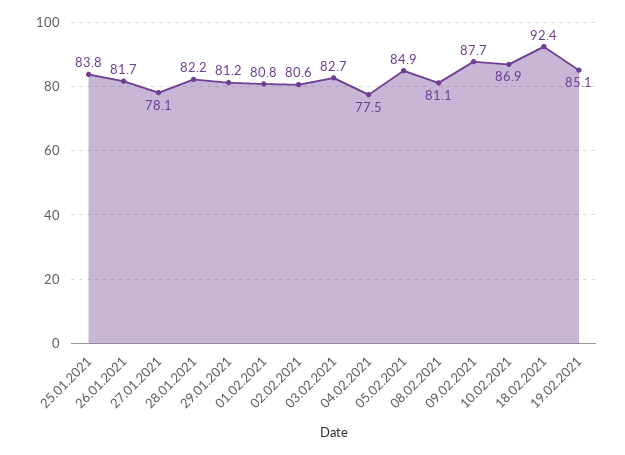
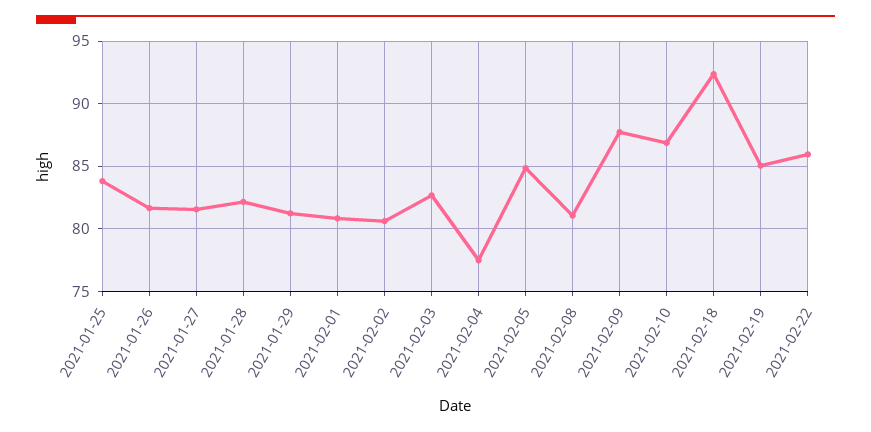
27.01.2021: 78.1 -> 81.5
2021-02-22: none -> 86

